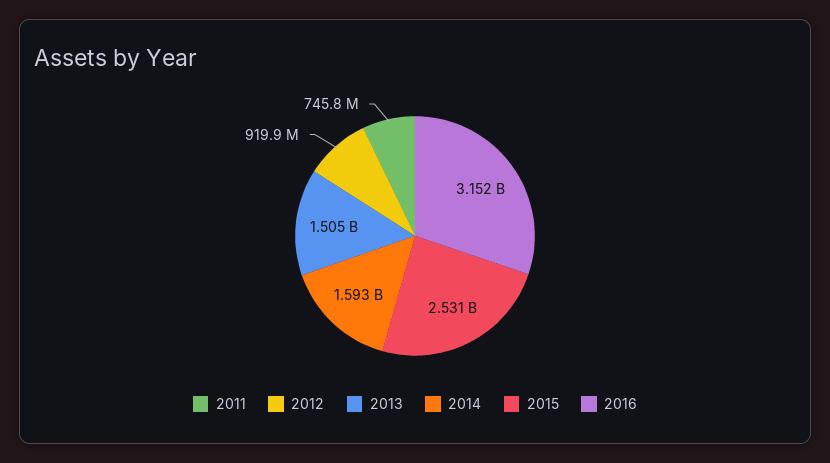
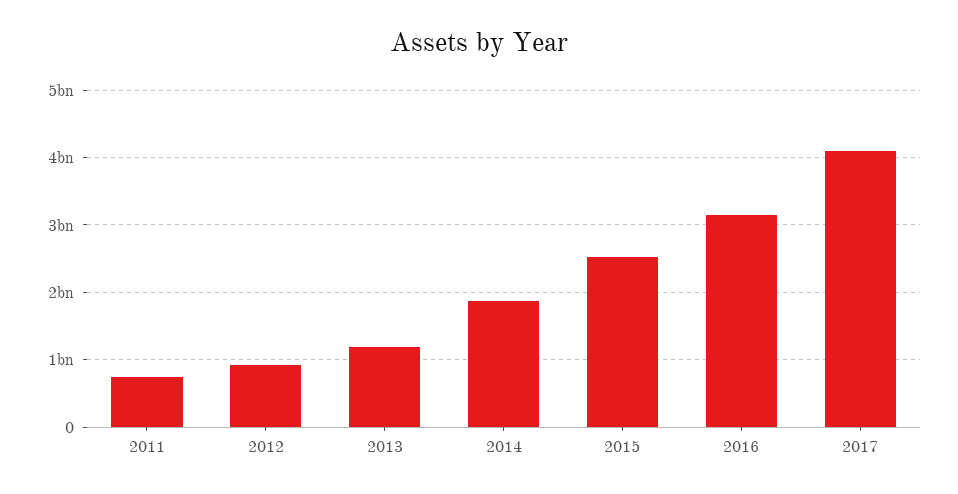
2013: 1505000000 -> 1200000000
2014: 1593000000 -> 1900000000
2017: none -> 4100000000

